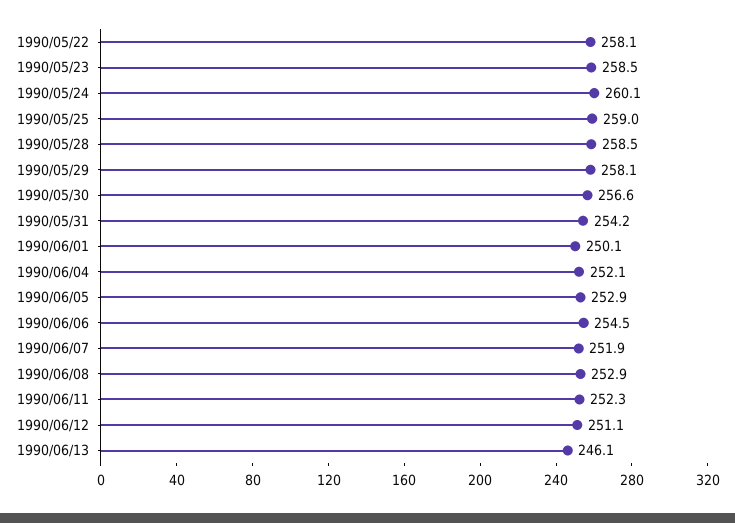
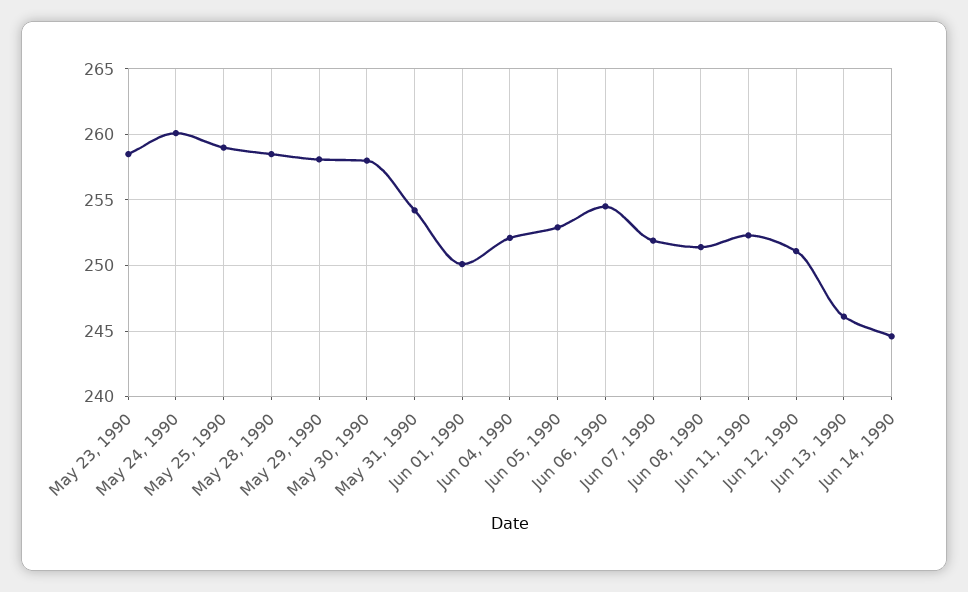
1990/05/22: 258.1 -> none
1990/05/30: 256.6 -> 258
1990/06/08: 252.9 -> 251.5
Jun 14, 1990: none -> 244.5

